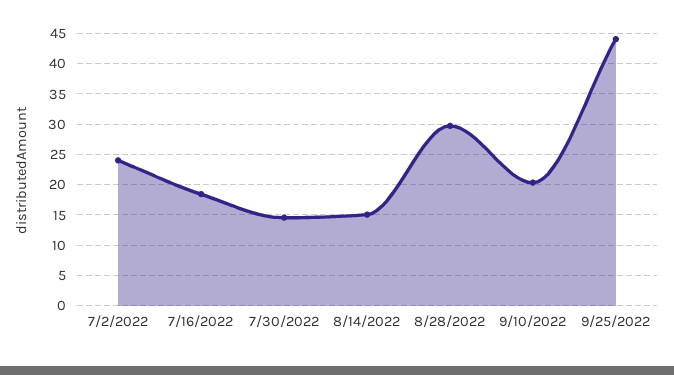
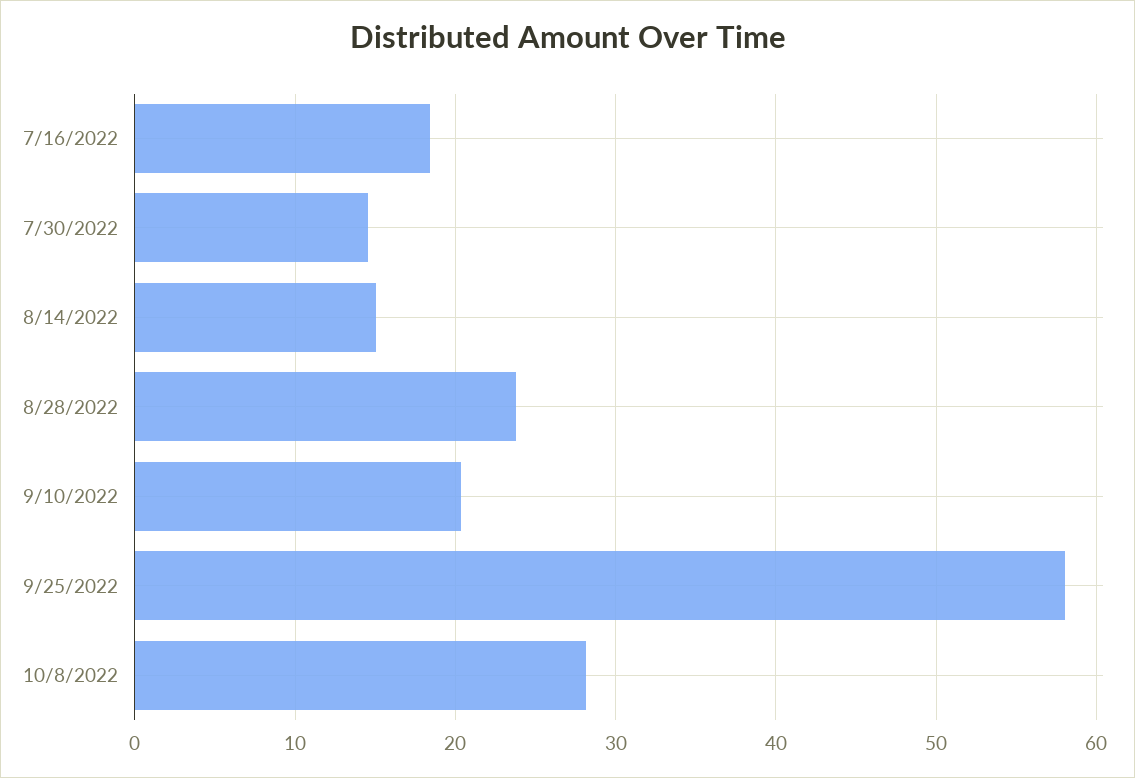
7/2/2022: 24 -> none
8/28/2022: 30 -> 24
9/25/2022: 44 -> 58
10/8/2022: none -> 28

